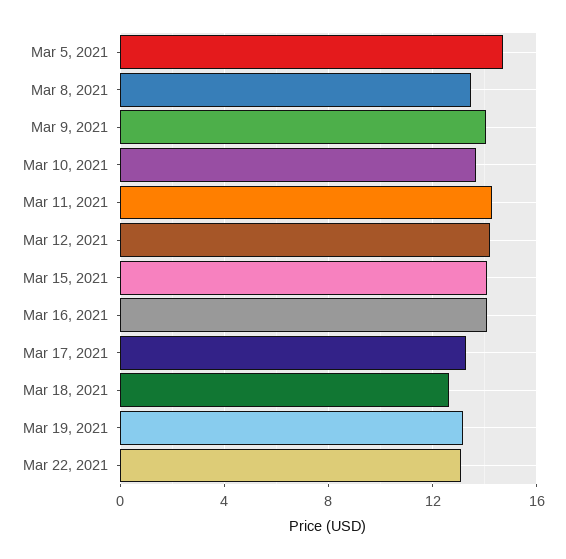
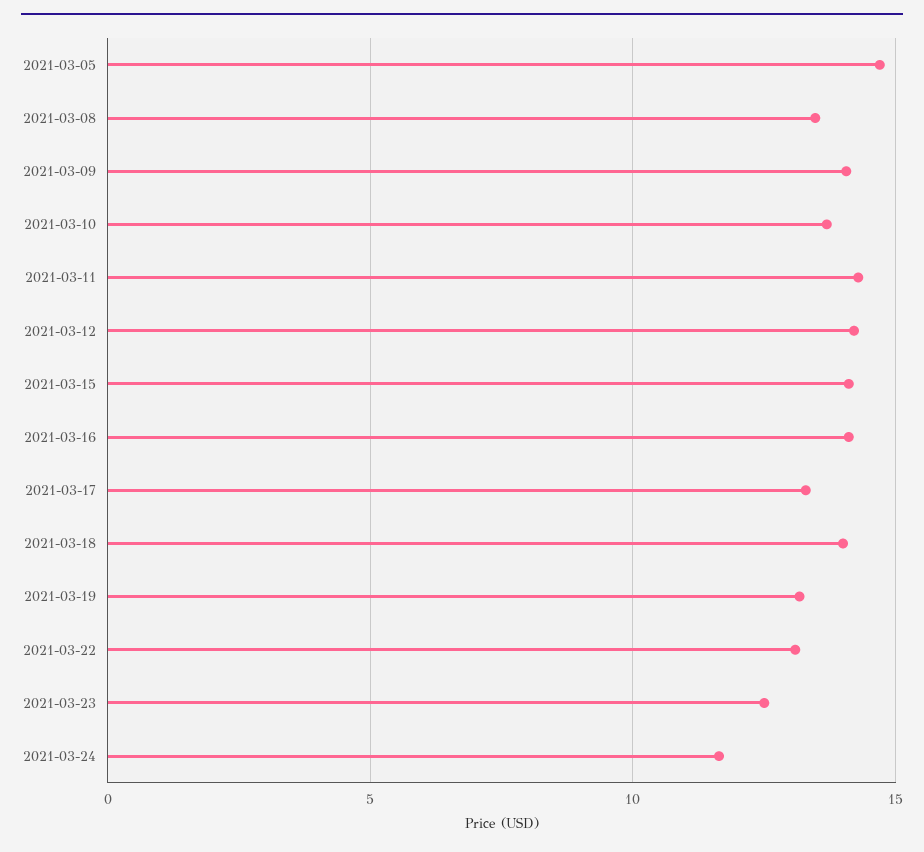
Mar 18, 2021: 12.5 -> 14
2021-03-23: none -> 12.5
2021-03-24: none -> 11.5

